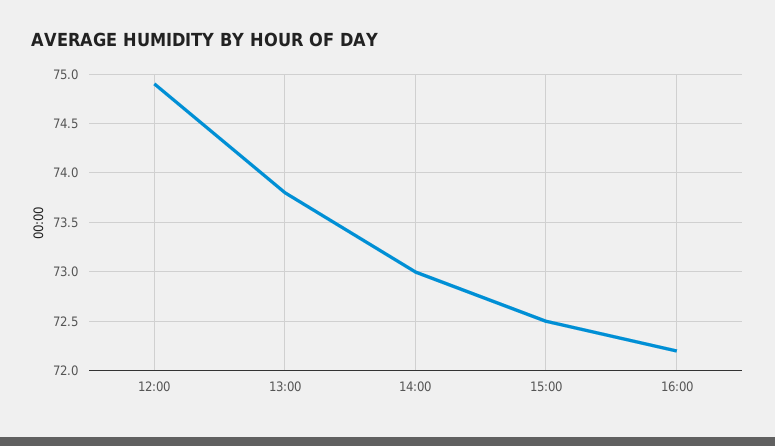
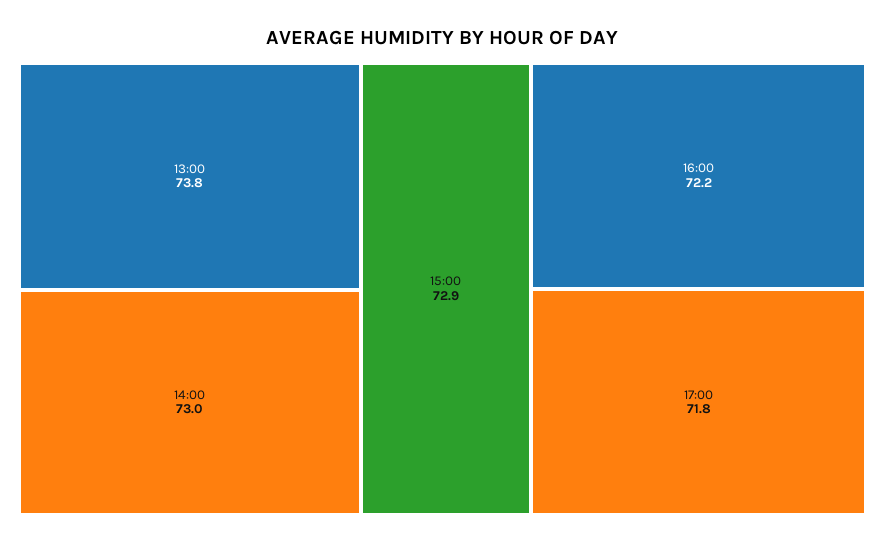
12:00: 74.9 -> none
15:00: 72.5 -> 72.9
17:00: none -> 71.8

